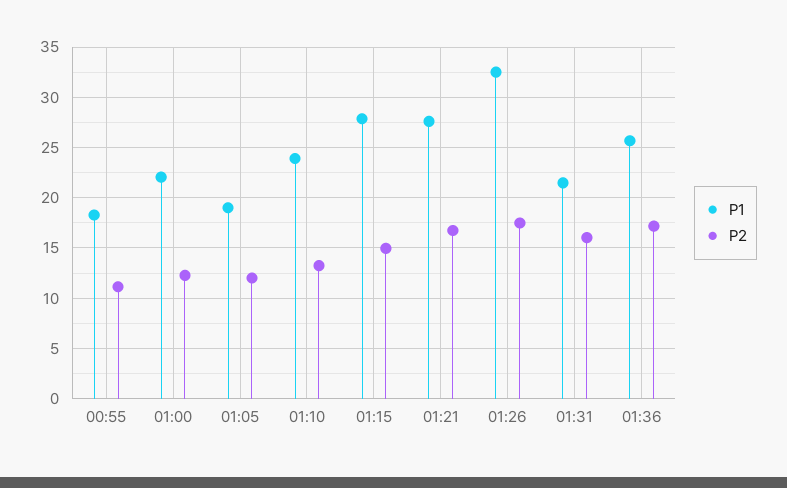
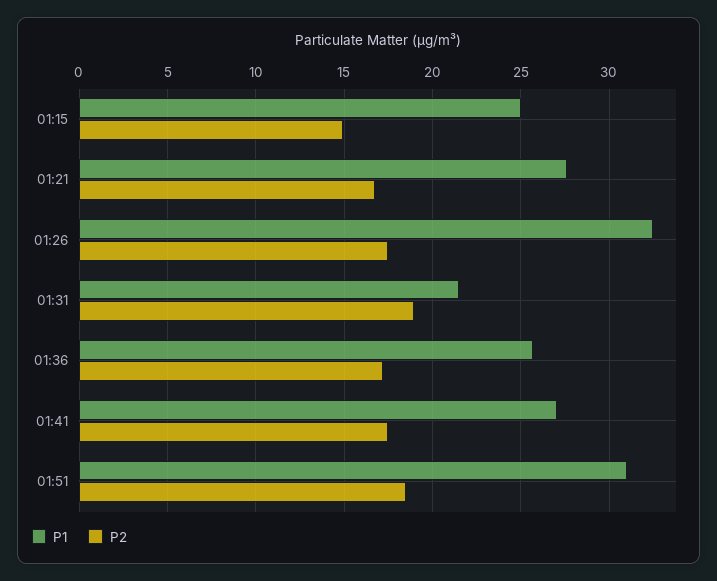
P1, 00:55: 18 -> none
P2, 00:55: 11 -> none
P1, 01:00: 22 -> none
P2, 01:00: 12 -> none
P1, 01:05: 19 -> none
P2, 01:05: 12 -> none
P1, 01:10: 24 -> none
P2, 01:10: 13 -> none
P1, 01:15: 28 -> 25
P2, 01:31: 16 -> 19
P1, 01:41: none -> 27
P2, 01:41: none -> 17.5
P1, 01:51: none -> 31
P2, 01:51: none -> 18.5

